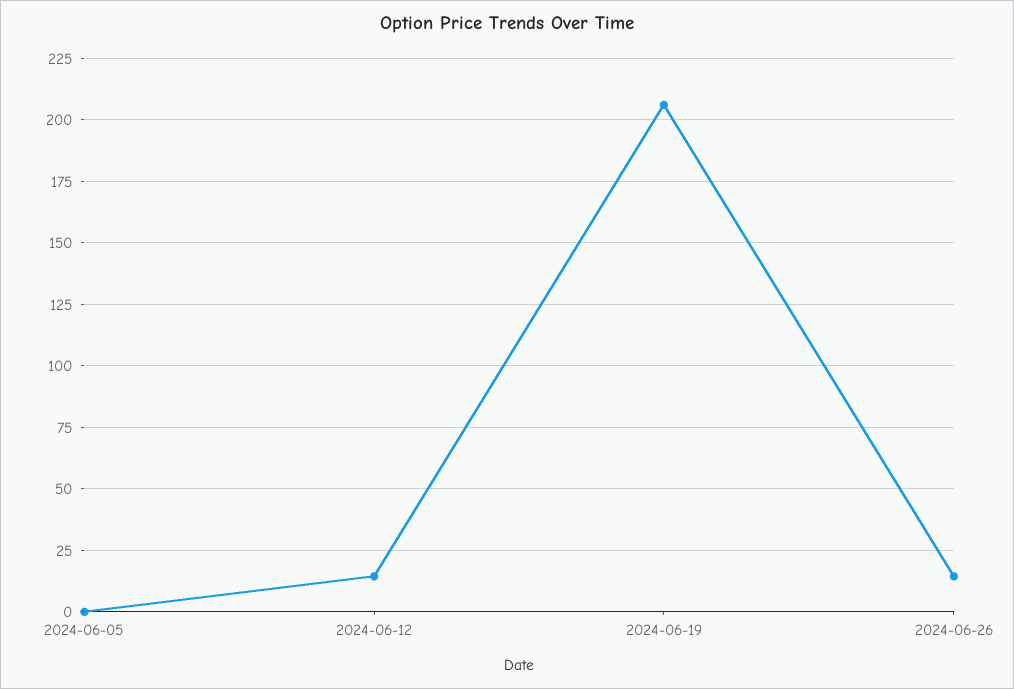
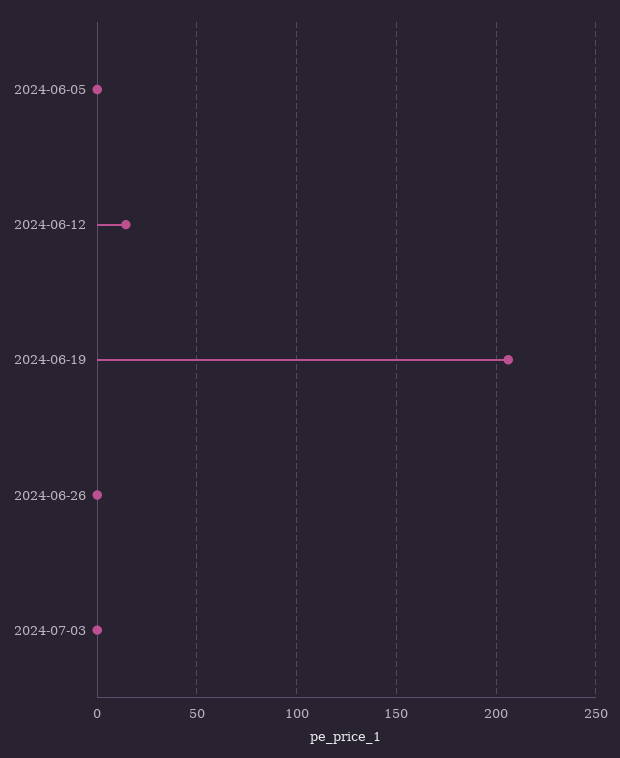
2024-06-26: 15 -> 0
2024-07-03: none -> 0

